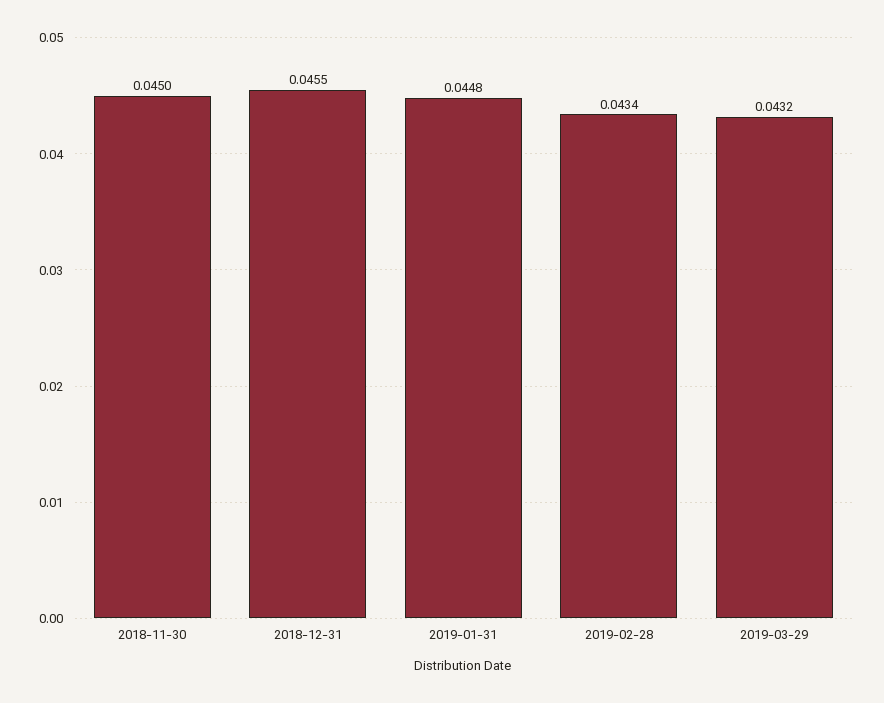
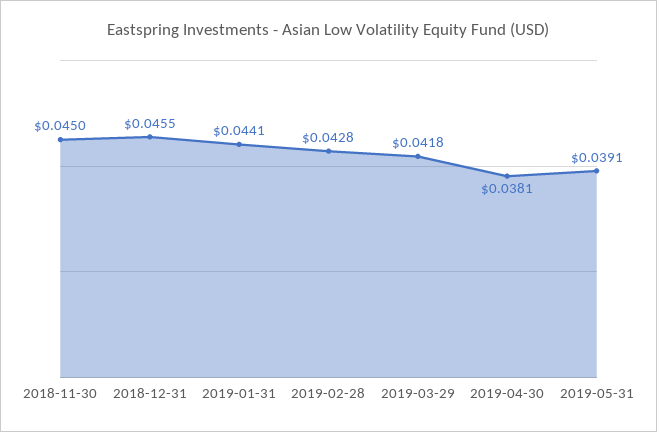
2019-01-31: 0.0448 -> 0.0441
2019-02-28: 0.0434 -> 0.0428
2019-03-29: 0.0432 -> 0.0418
2019-04-30: none -> 0.0381
2019-05-31: none -> 0.0391

